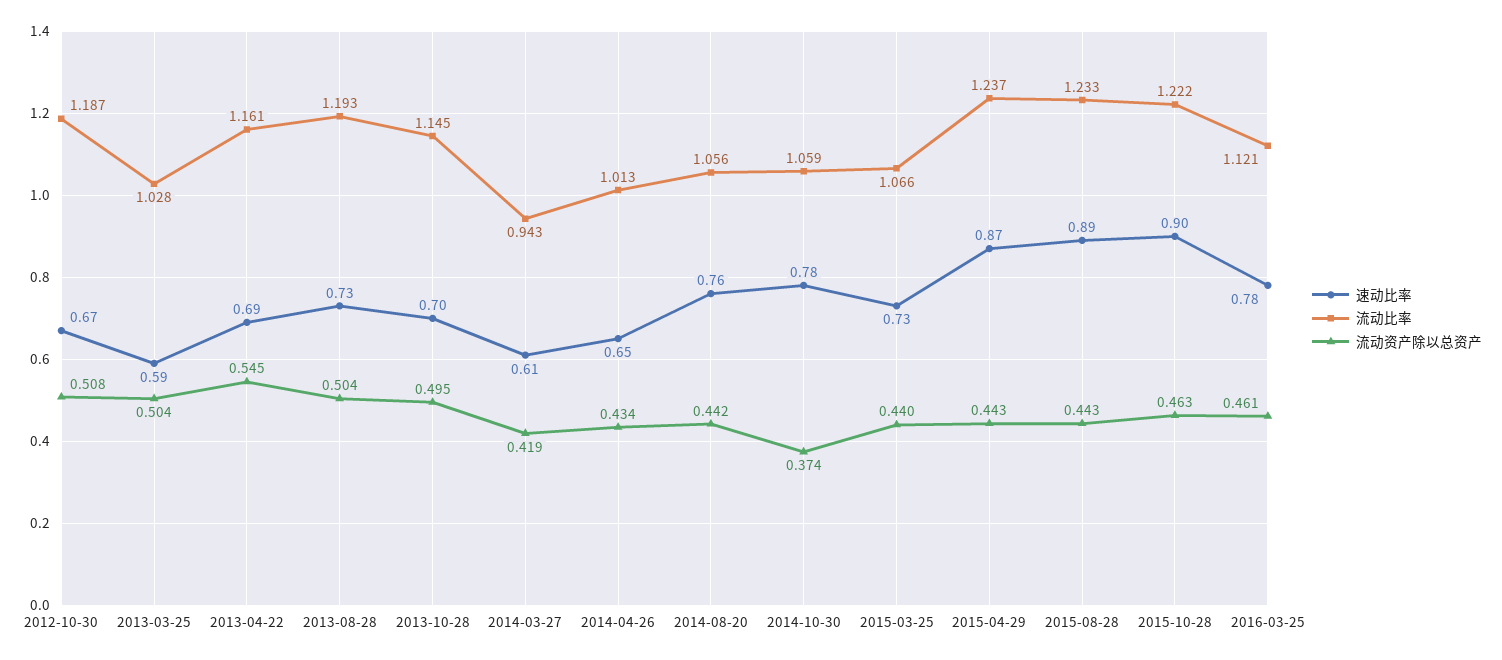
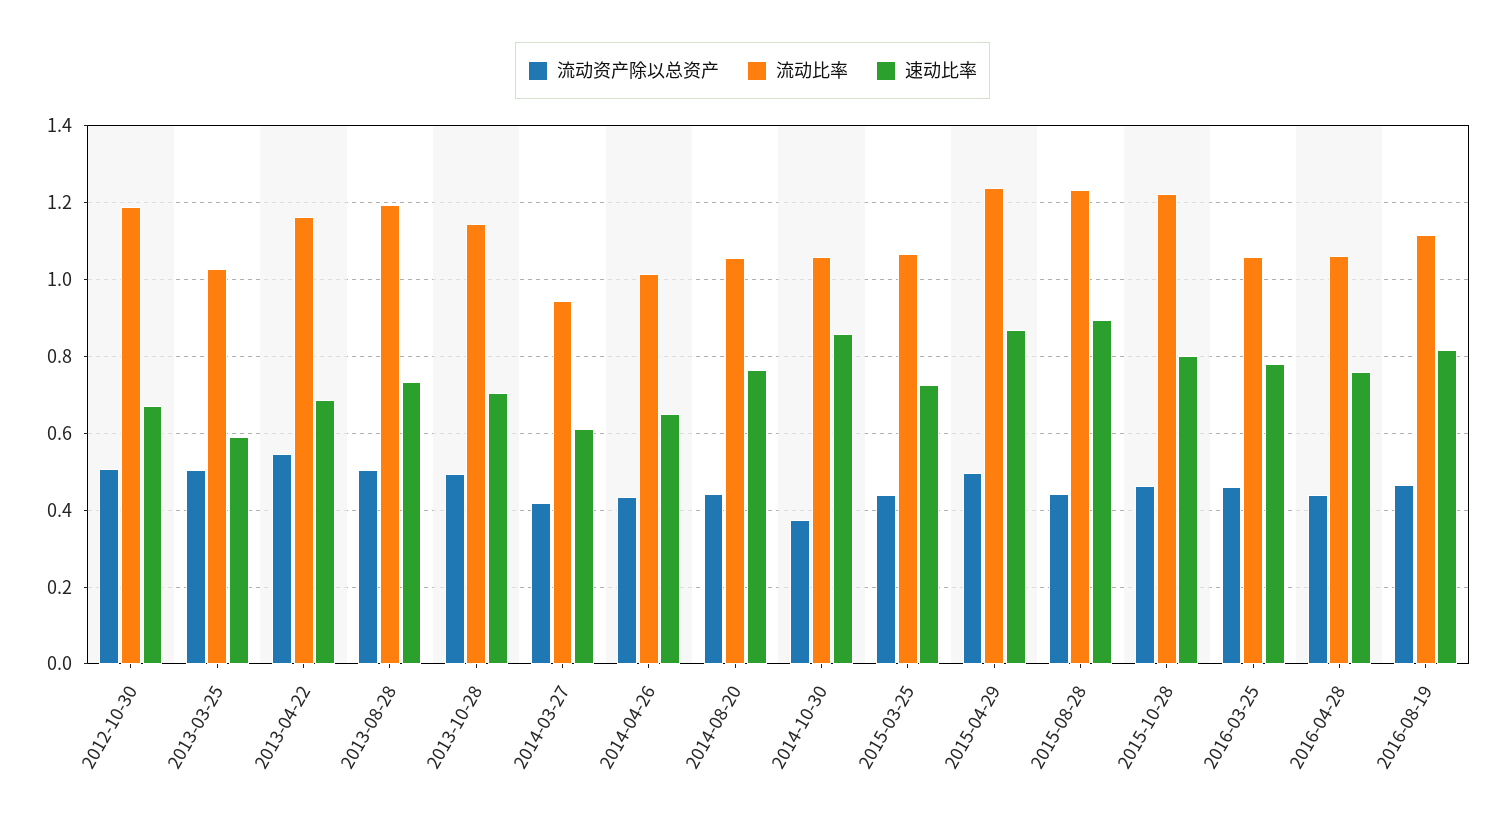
速动比率, 2014-10-30: 0.78 -> 0.86
流动资产除以总资产, 2015-04-29: 0.443 -> 0.5
速动比率, 2015-10-28: 0.9 -> 0.8
流动比率, 2016-03-25: 1.121 -> 1.06
流动资产除以总资产, 2016-04-28: none -> 0.44
流动比率, 2016-04-28: none -> 1.06
速动比率, 2016-04-28: none -> 0.76
流动资产除以总资产, 2016-08-19: none -> 0.46
流动比率, 2016-08-19: none -> 1.12
速动比率, 2016-08-19: none -> 0.82

